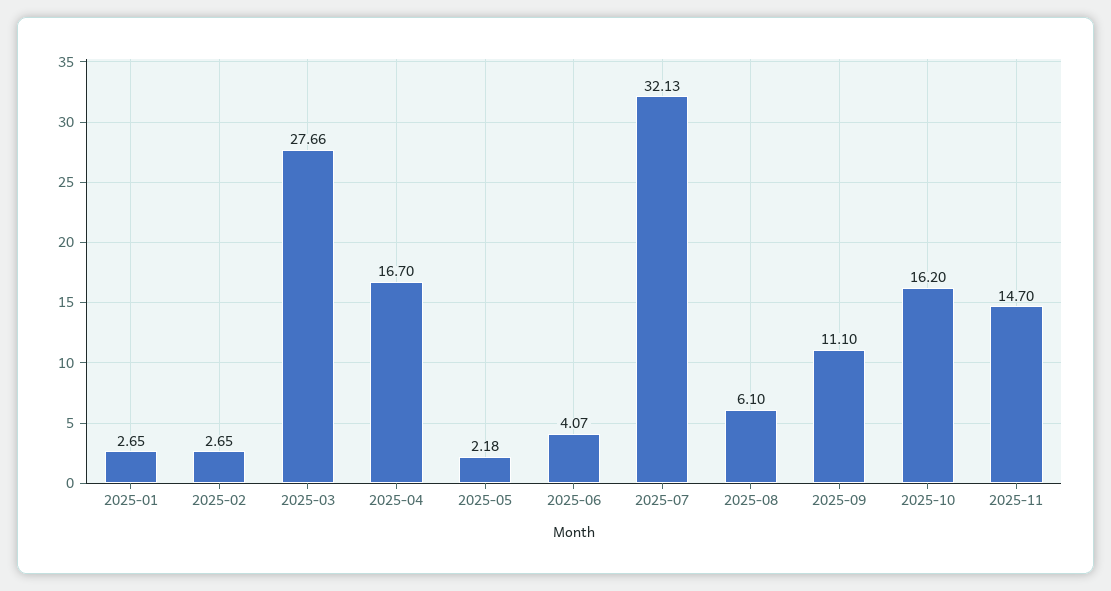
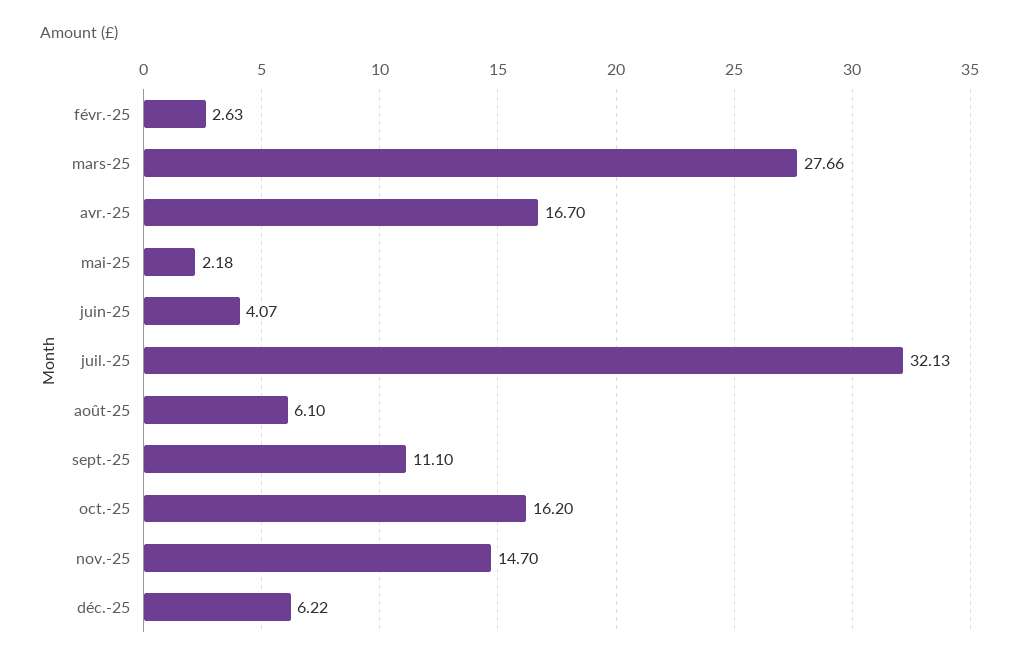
2025-01: 2.65 -> none
2025-02: 2.65 -> 2.63
déc.-25: none -> 6.22

